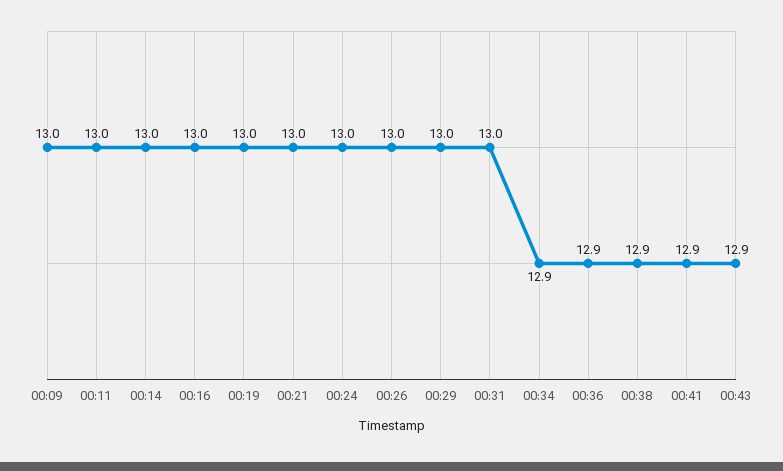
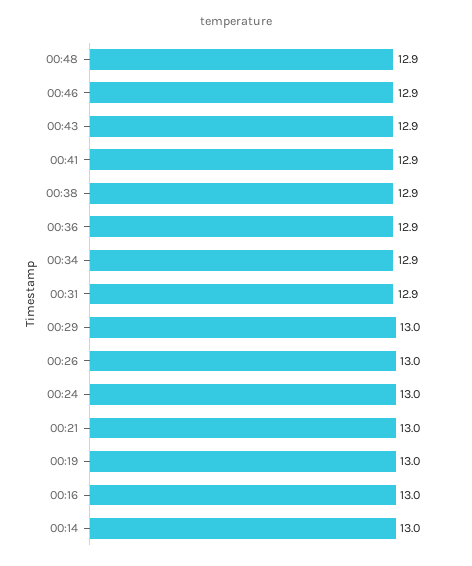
00:09: 13 -> none
00:11: 13 -> none
00:31: 13 -> 12.9
00:48: none -> 12.9
00:46: none -> 12.9

